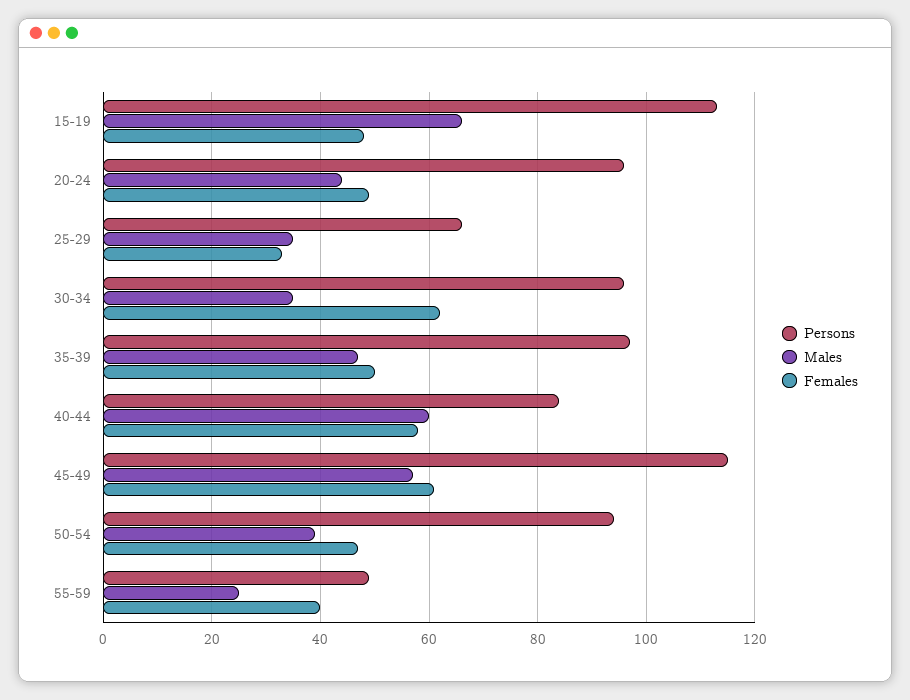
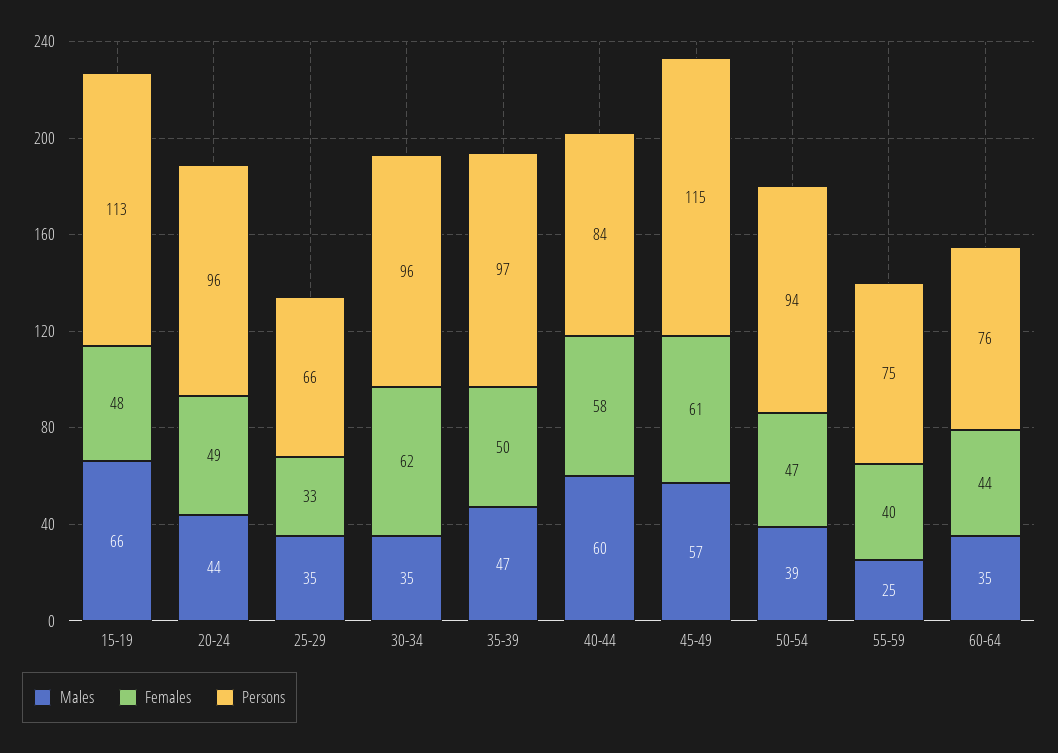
Persons, 55-59: 50 -> 75
Males, 60-64: none -> 35
Females, 60-64: none -> 44
Persons, 60-64: none -> 76

